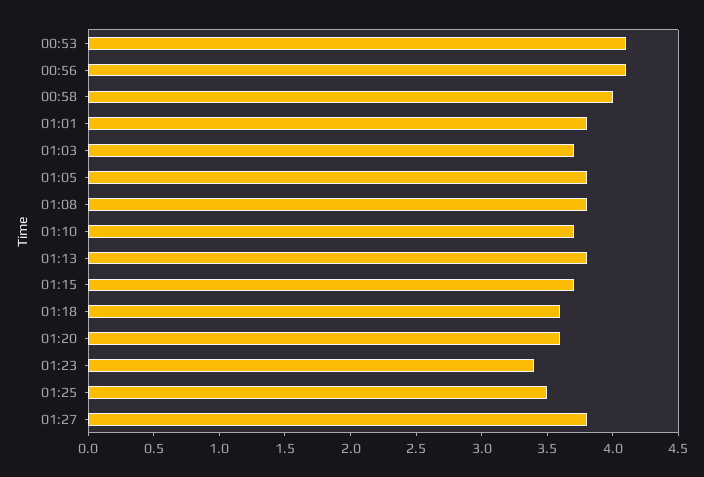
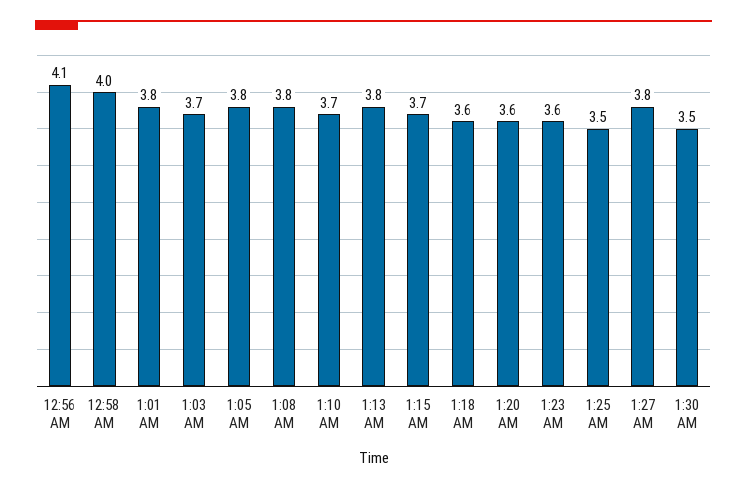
00:53: 4.1 -> none
01:23: 3.4 -> 3.6
1:30 AM: none -> 3.5

